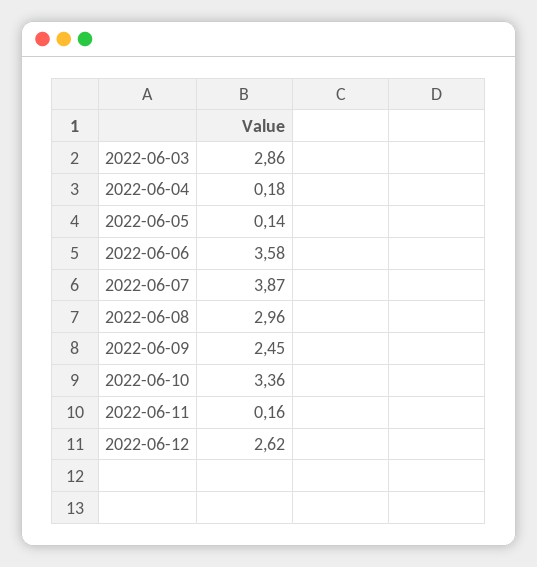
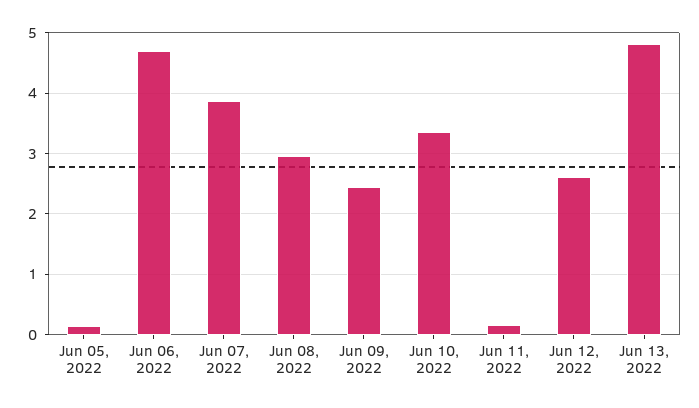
2022-06-03: 2.86 -> none
2022-06-04: 0.18 -> none
2022-06-06: 3.58 -> 4.7
Jun 13, 2022: none -> 4.8

